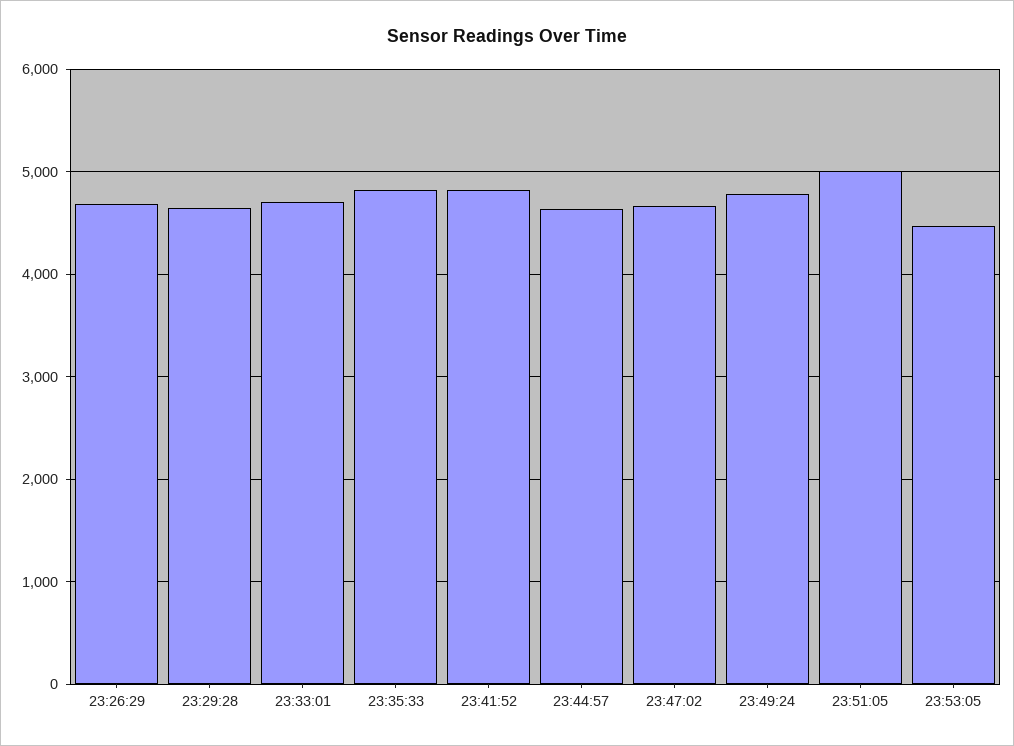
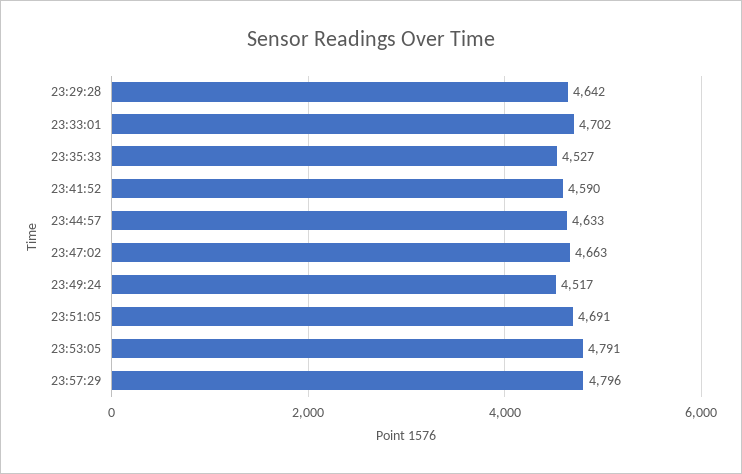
23:26:29: 4700 -> none
23:35:33: 4800 -> 4527
23:41:52: 4800 -> 4590
23:49:24: 4800 -> 4517
23:51:05: 5000 -> 4691
23:53:05: 4500 -> 4791
23:57:29: none -> 4796

